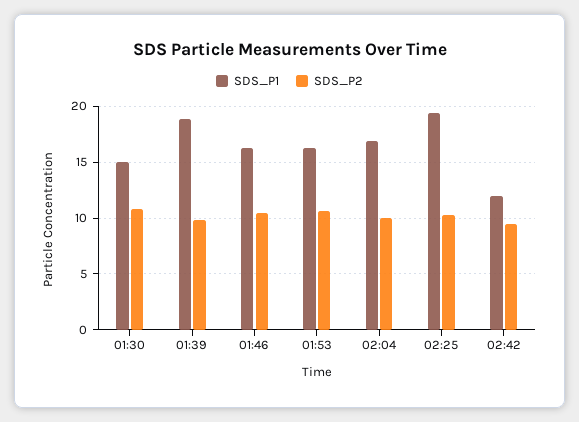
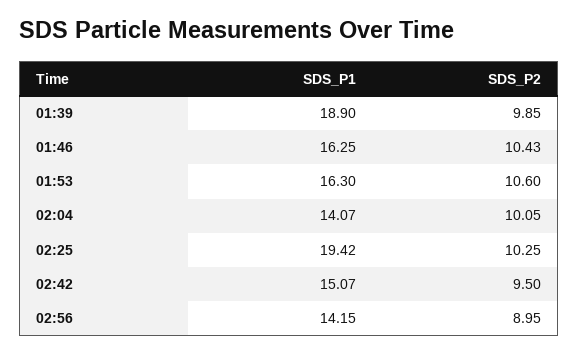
SDS_P1, 01:30: 15 -> none
SDS_P2, 01:30: 11 -> none
SDS_P1, 02:04: 17 -> 14.07
SDS_P1, 02:42: 12 -> 15.07
SDS_P1, 02:56: none -> 14.15
SDS_P2, 02:56: none -> 8.95

